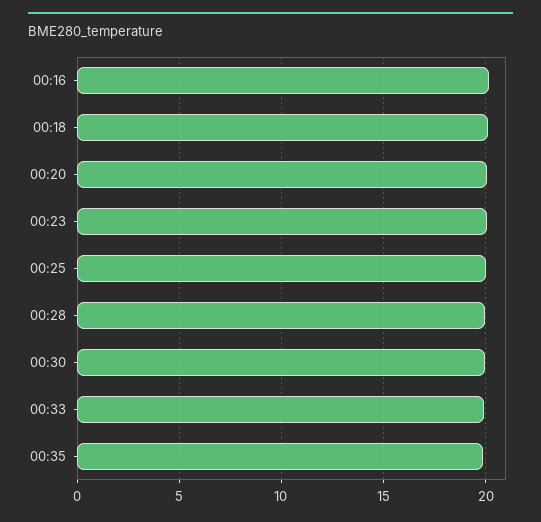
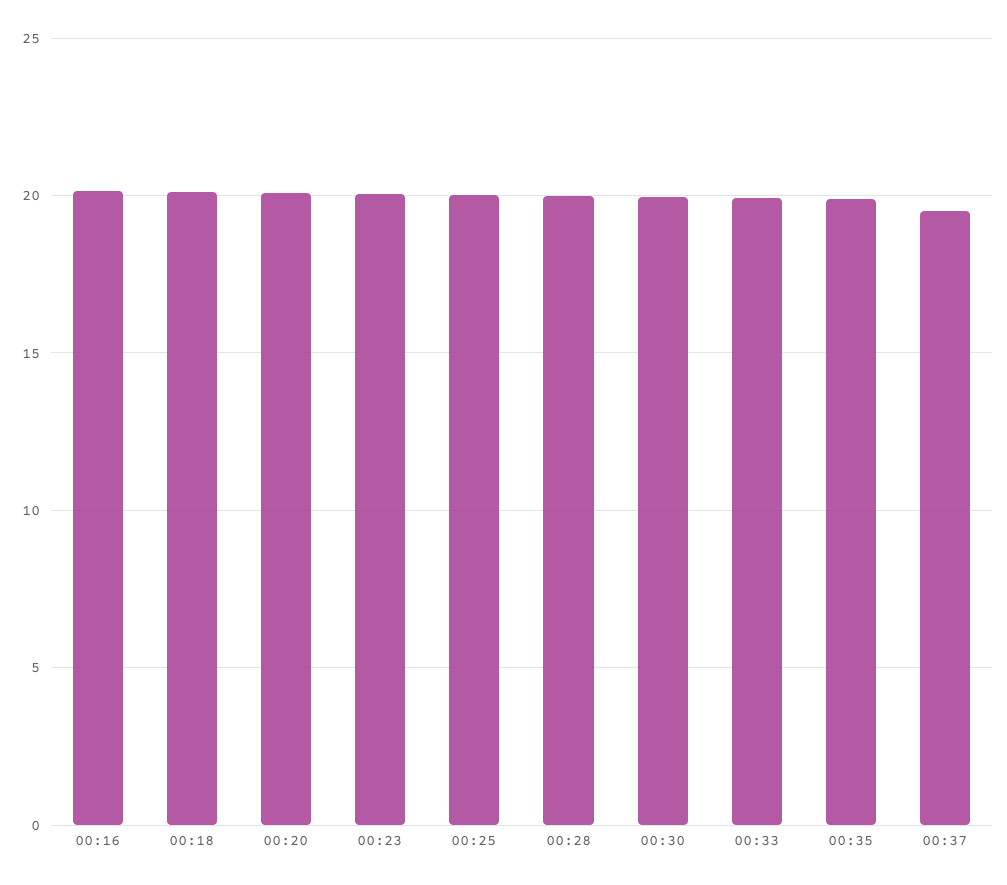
00:37: none -> 19.5

